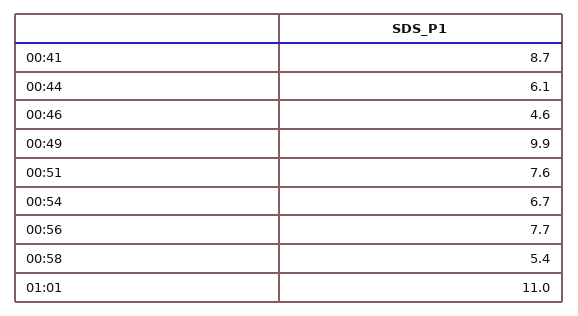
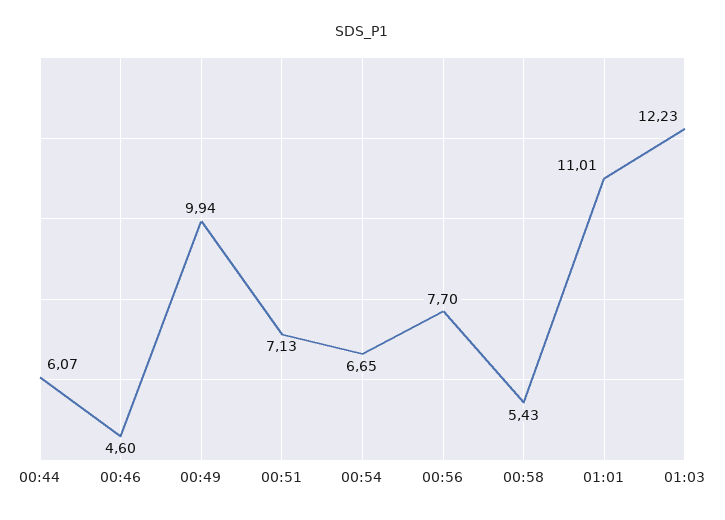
00:41: 8.7 -> none
00:51: 7.6 -> 7.13
01:03: none -> 12.23

